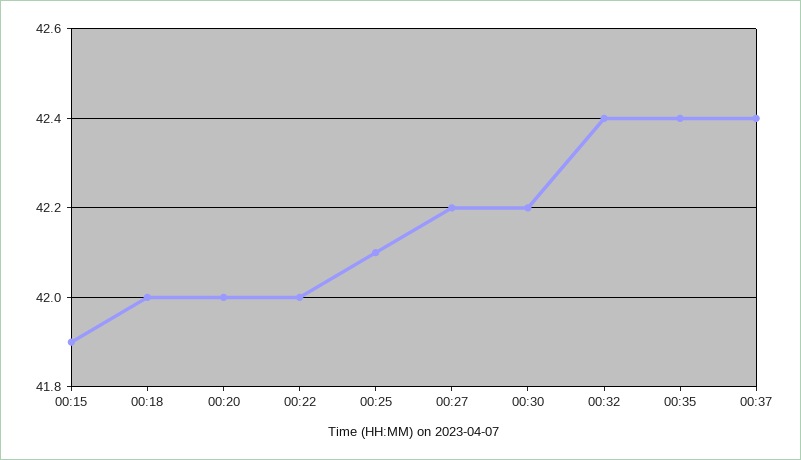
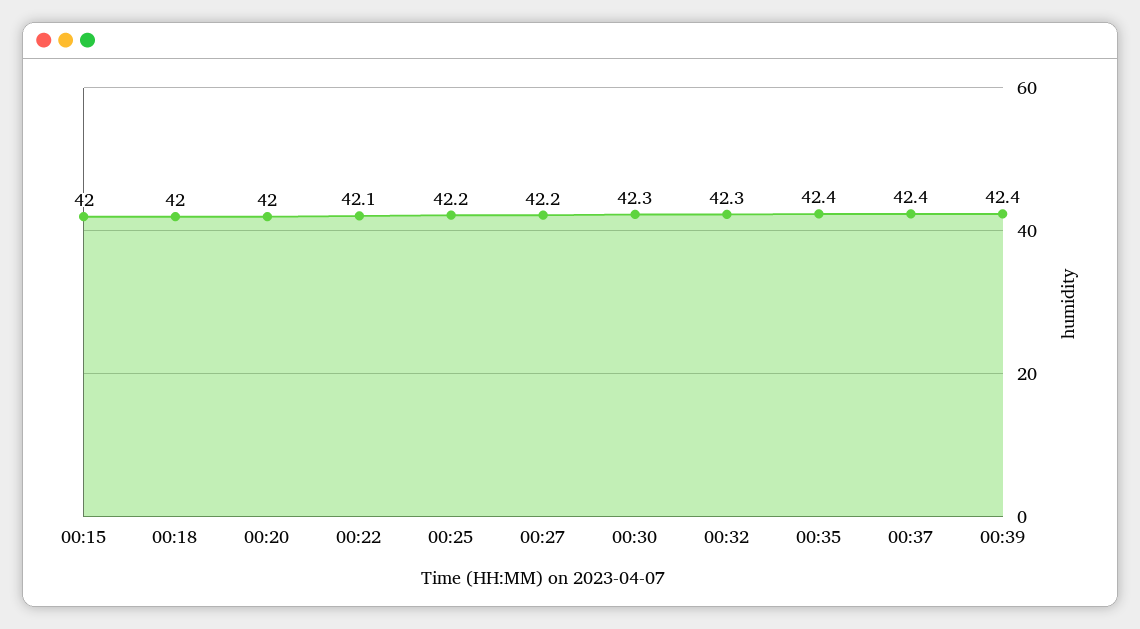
00:15: 41.9 -> 42
00:22: 42 -> 42.1
00:25: 42.1 -> 42.2
00:30: 42.2 -> 42.3
00:32: 42.4 -> 42.3
00:39: none -> 42.4

